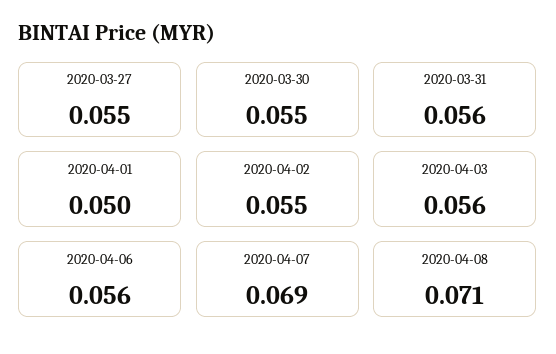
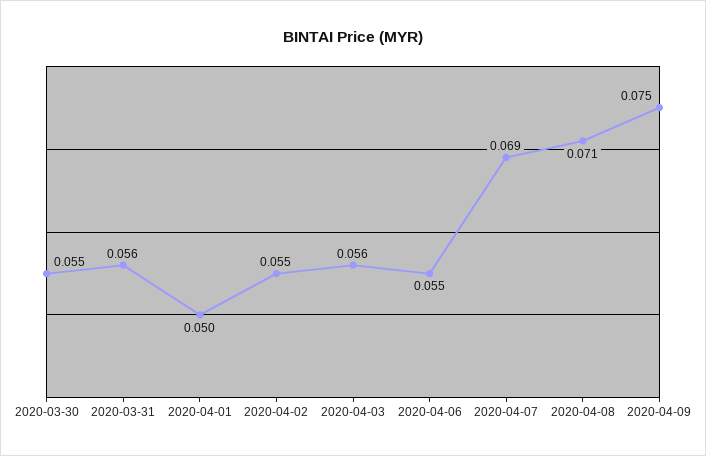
2020-03-27: 0.055 -> none
2020-04-06: 0.056 -> 0.055
2020-04-09: none -> 0.075

